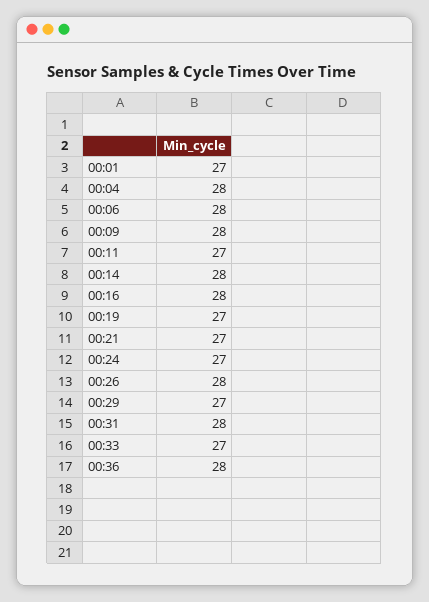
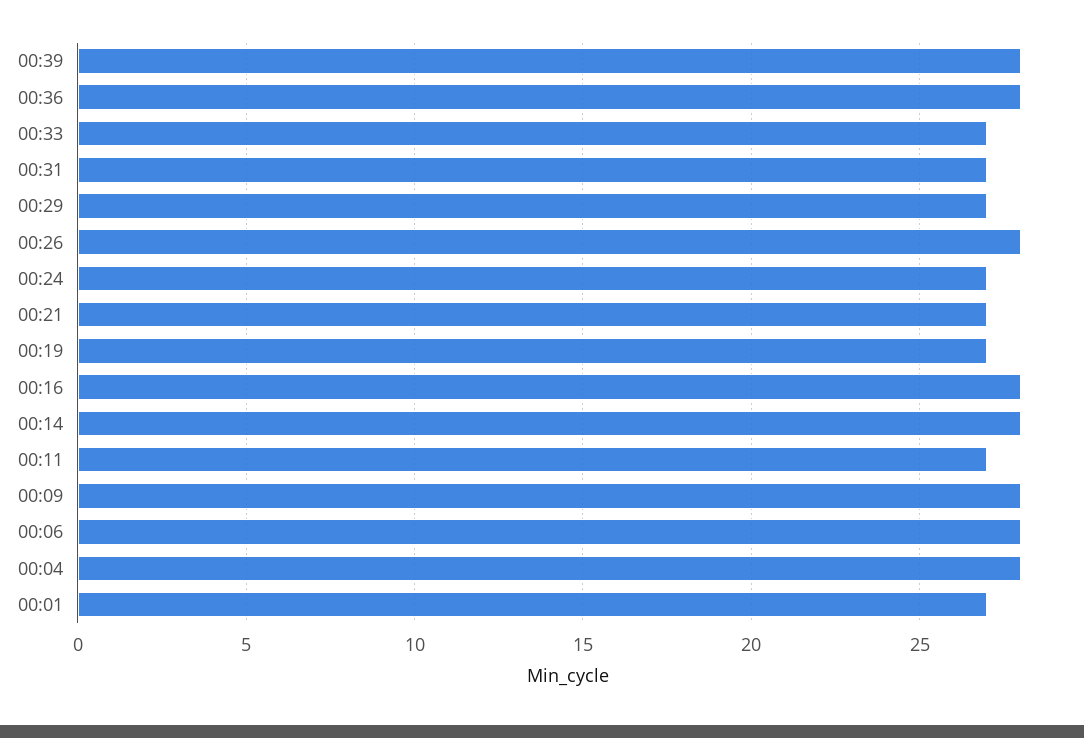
00:31: 28 -> 27
00:39: none -> 28

